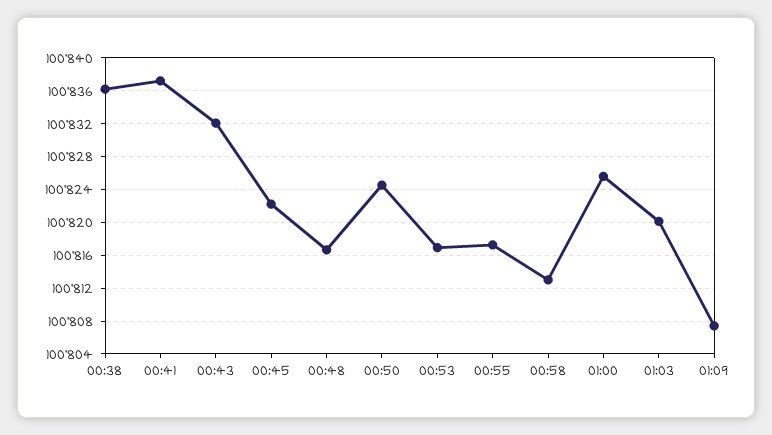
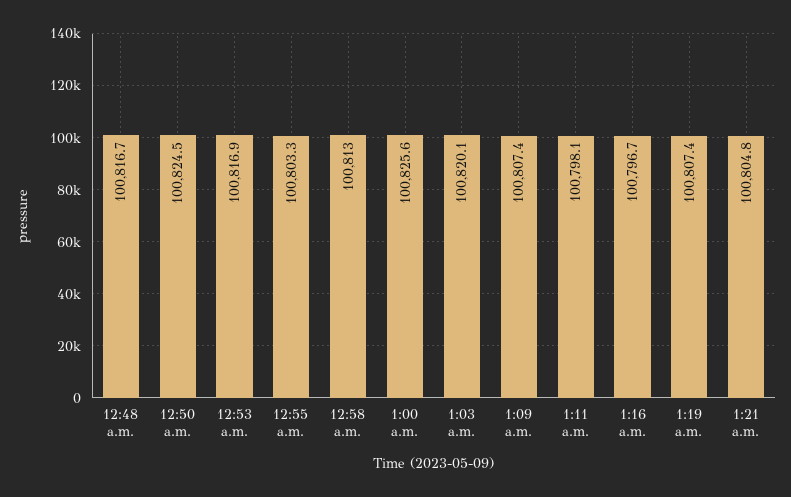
00:38: 100836 -> none
00:41: 100837 -> none
00:43: 100832 -> none
00:45: 100822 -> none
00:55: 100817 -> 100803.3
1:11 a.m.: none -> 100798.1
1:16 a.m.: none -> 100796.7
1:19 a.m.: none -> 100807.4
1:21 a.m.: none -> 100804.8

